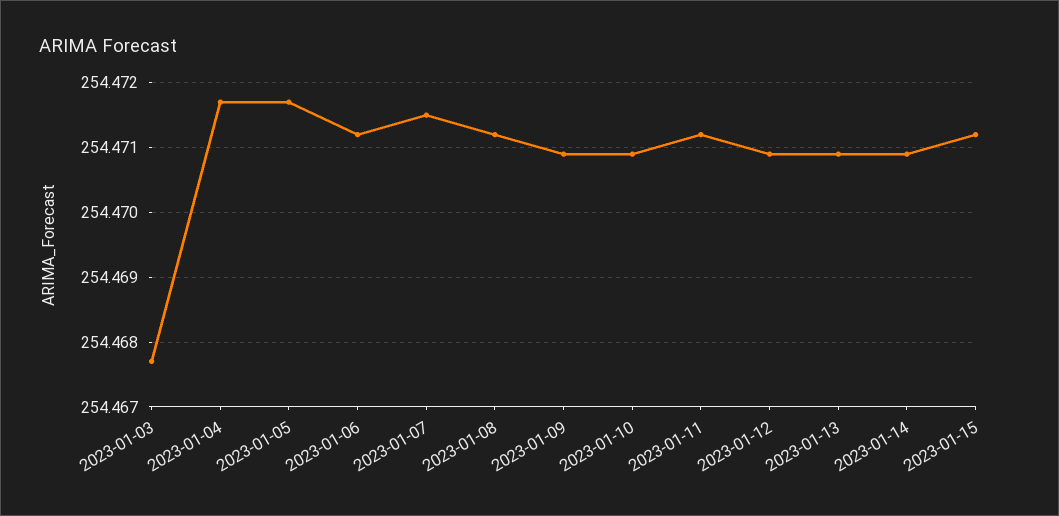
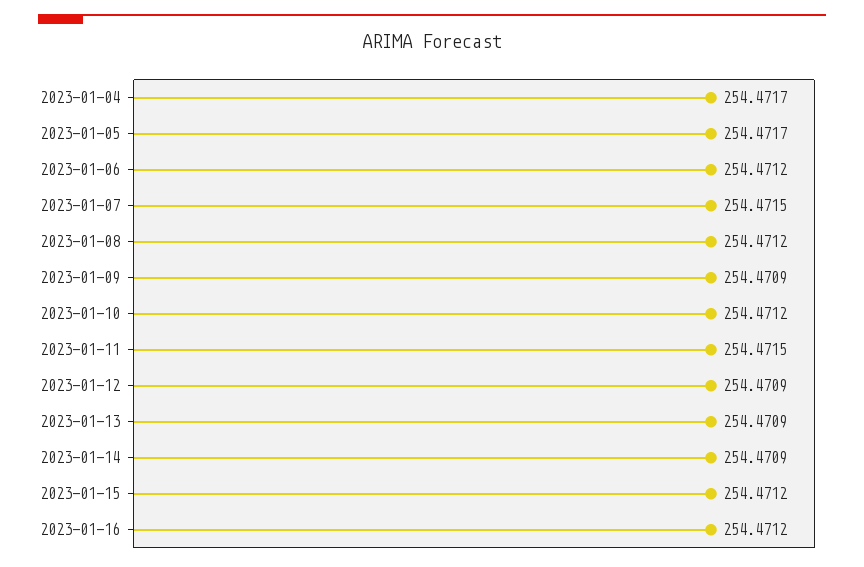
2023-01-03: 254.4677 -> none
2023-01-10: 254.4709 -> 254.4712
2023-01-11: 254.4712 -> 254.4715
2023-01-16: none -> 254.4712

